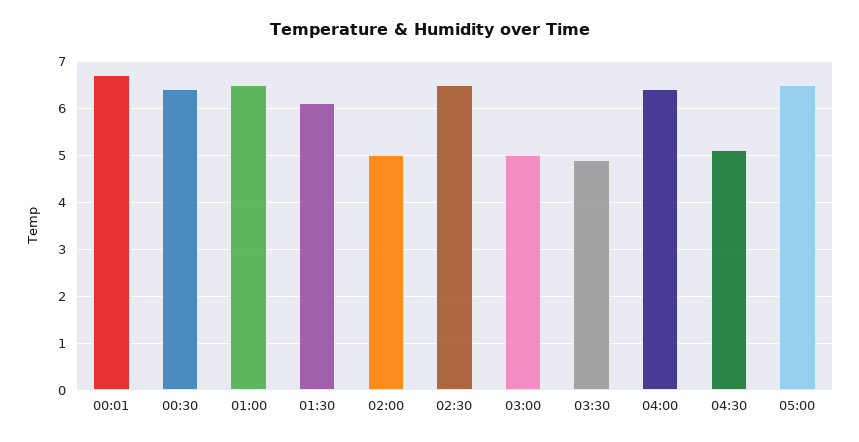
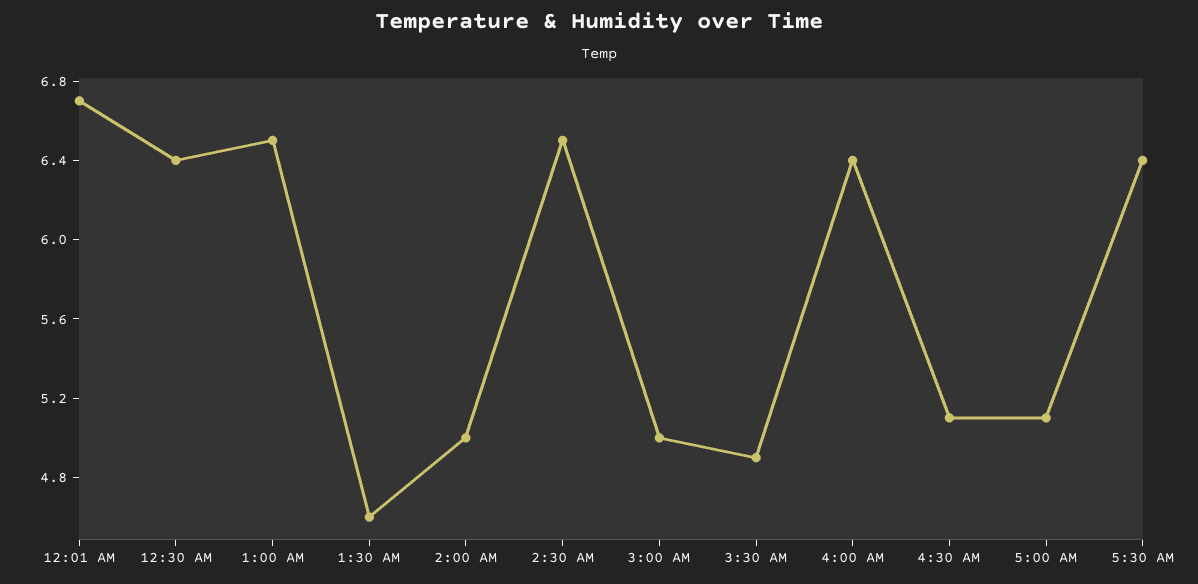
01:30: 6 -> 4.6
05:00: 6.5 -> 5.1
5:30 AM: none -> 6.4

